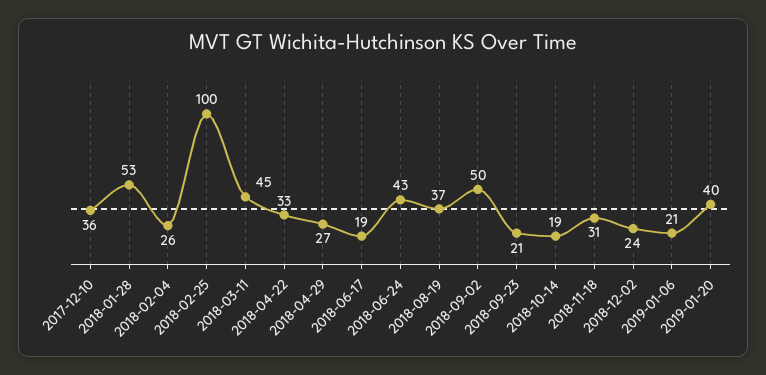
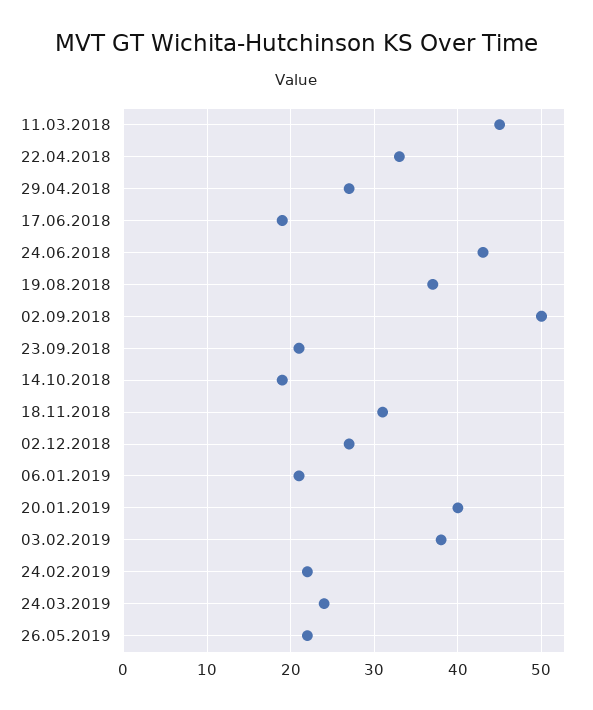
2017-12-10: 36 -> none
2018-01-28: 53 -> none
2018-02-04: 26 -> none
2018-02-25: 100 -> none
2018-12-02: 24 -> 27
03.02.2019: none -> 38
24.02.2019: none -> 22
24.03.2019: none -> 24
26.05.2019: none -> 22

